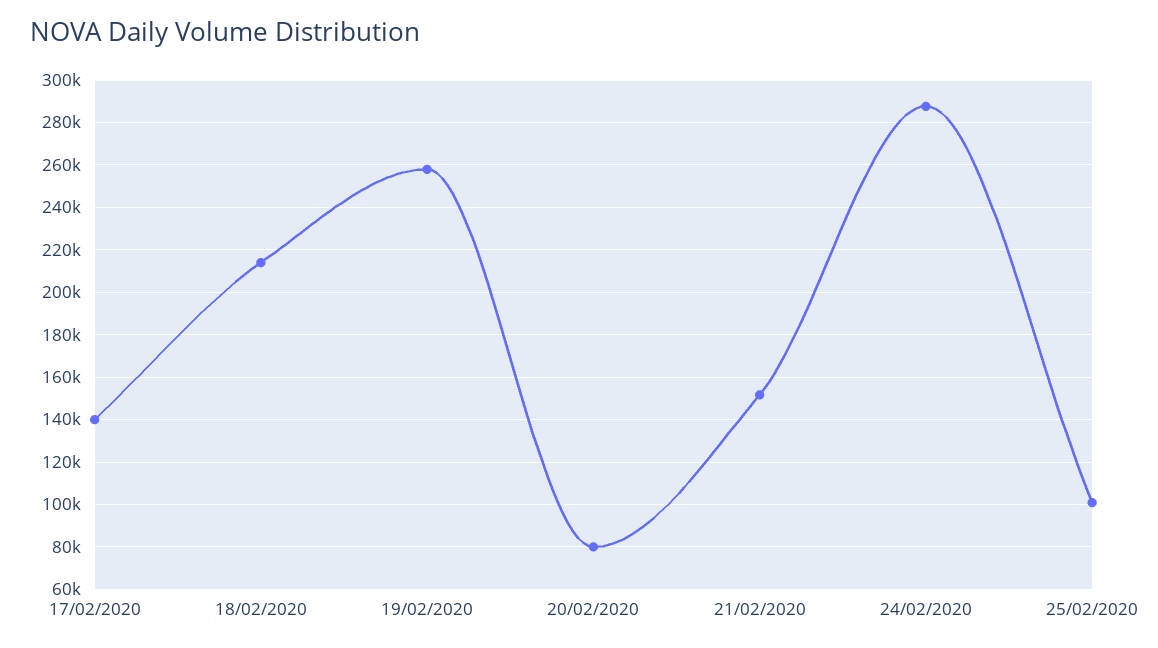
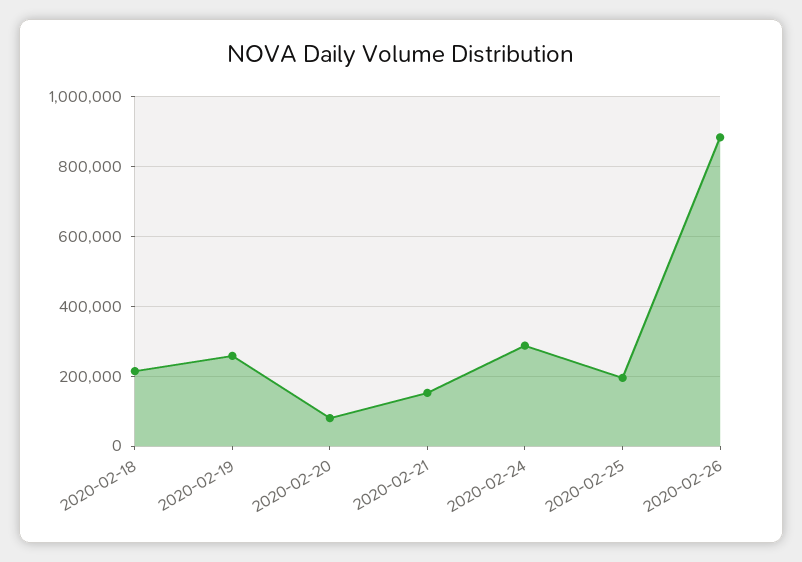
17/02/2020: 140000 -> none
25/02/2020: 100000 -> 200000
2020-02-26: none -> 880000

